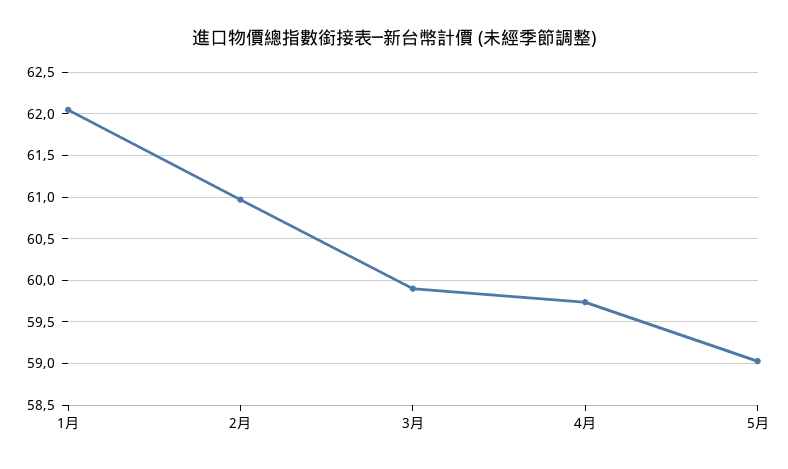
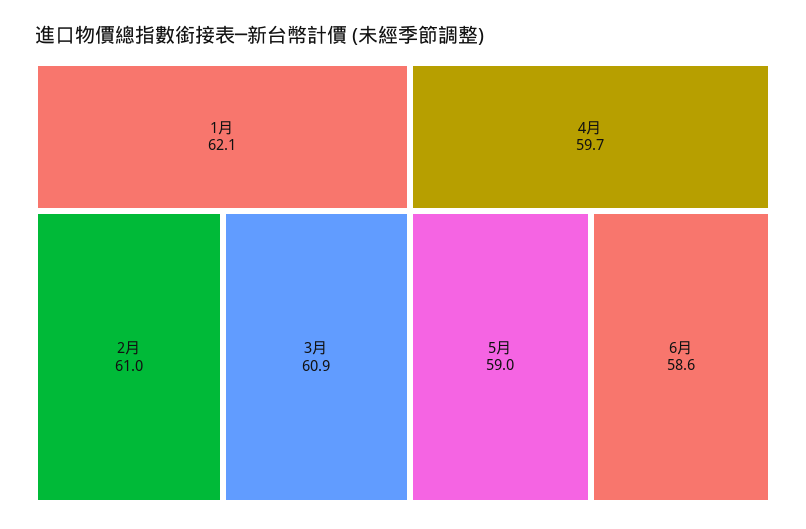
3月: 59.9 -> 60.9
6月: none -> 58.6

